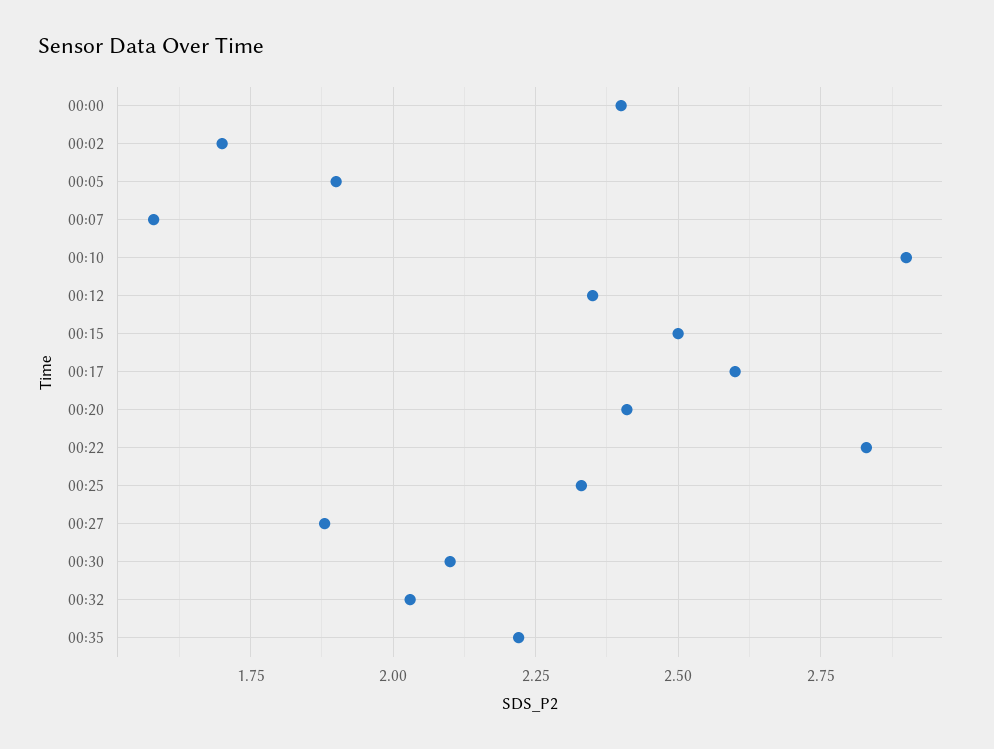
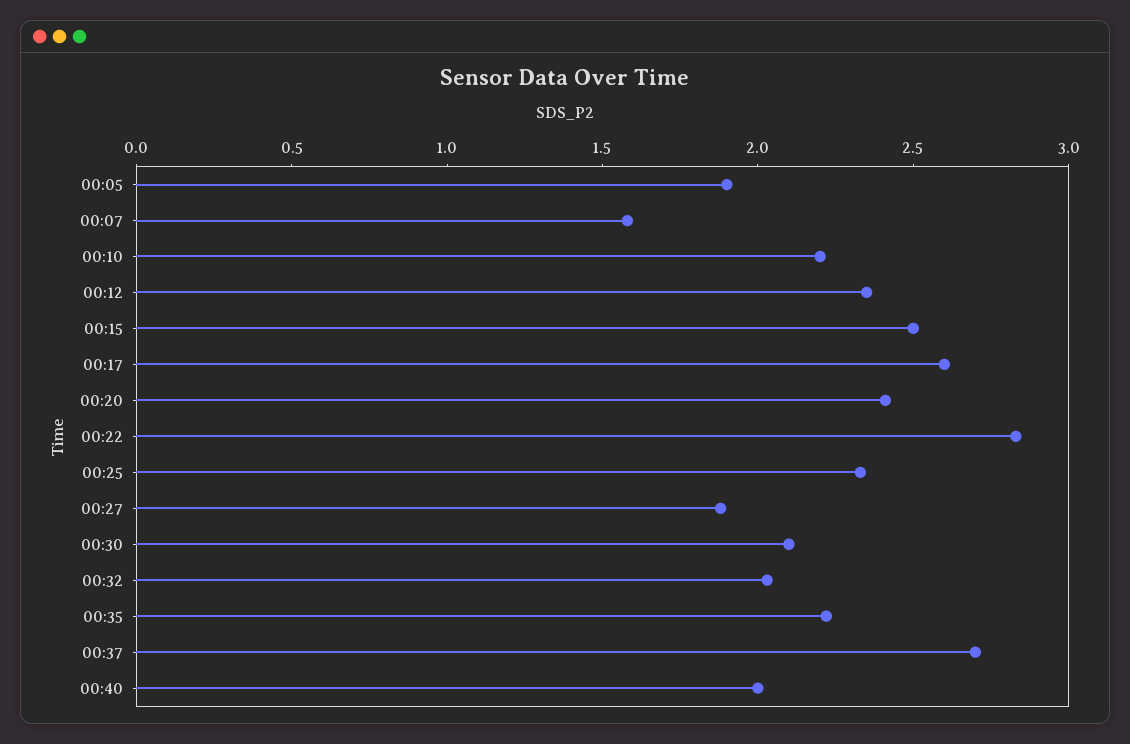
00:00: 2.4 -> none
00:02: 1.7 -> none
00:10: 2.9 -> 2.2
00:37: none -> 2.7
00:40: none -> 2

